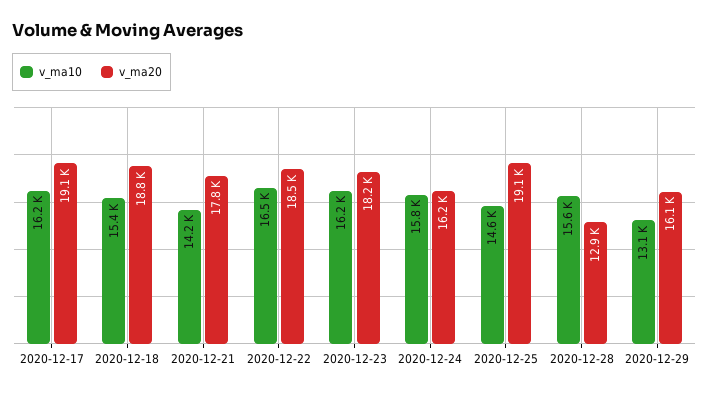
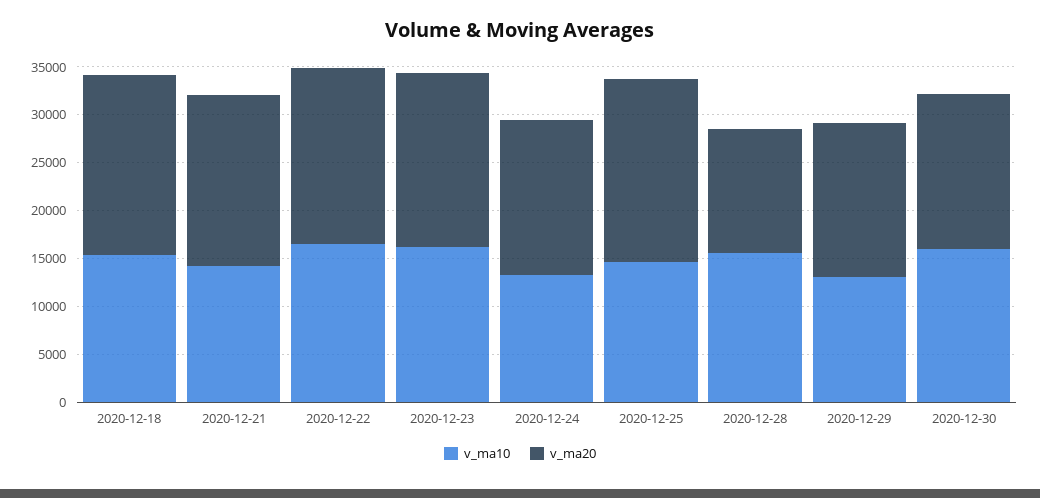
v_ma10, 2020-12-17: 16200 -> none
v_ma20, 2020-12-17: 19100 -> none
v_ma10, 2020-12-24: 15800 -> 13000
v_ma10, 2020-12-30: none -> 16000
v_ma20, 2020-12-30: none -> 16000

